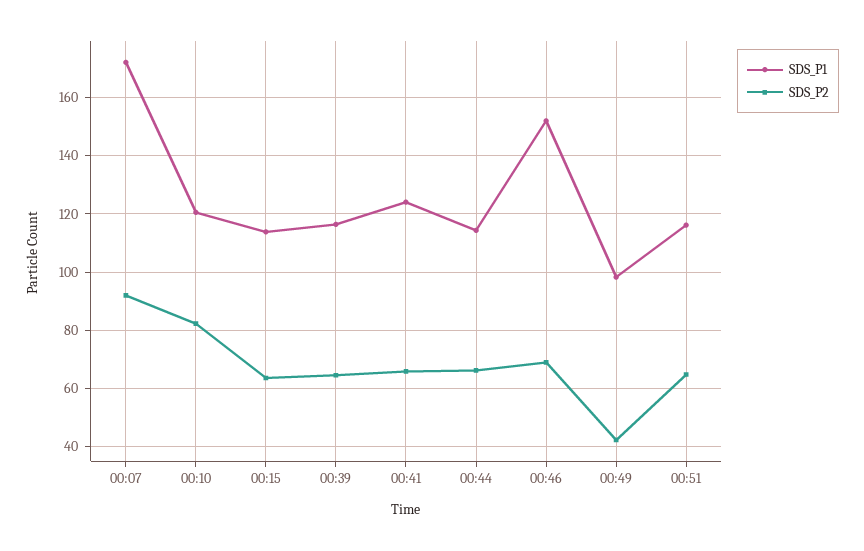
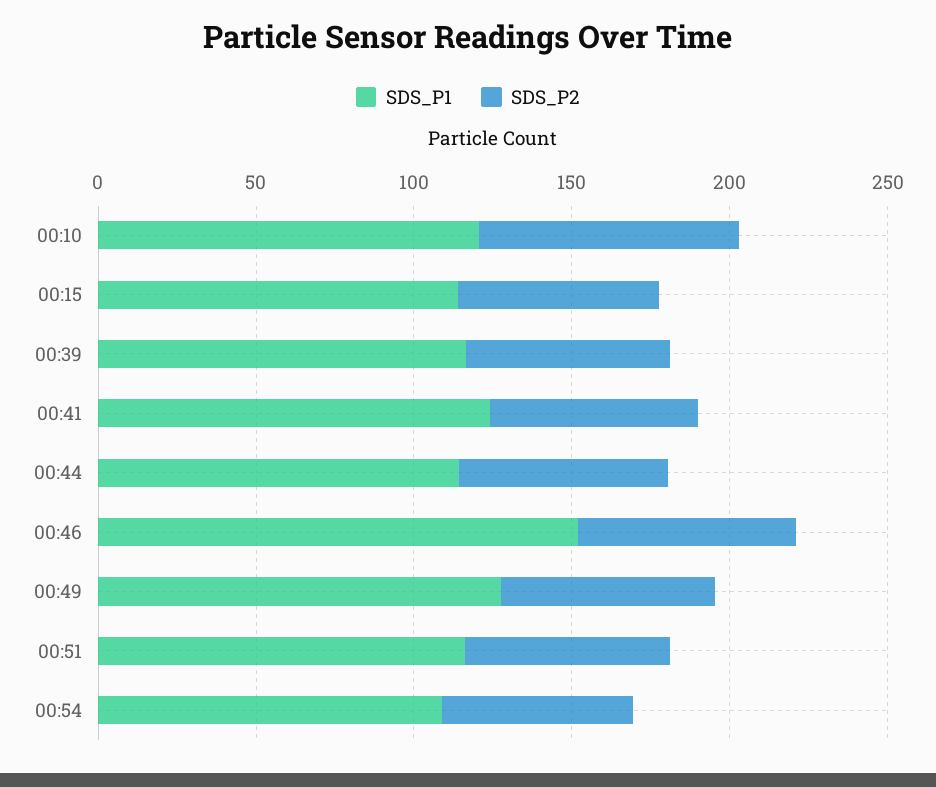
SDS_P1, 00:07: 172.5 -> none
SDS_P2, 00:07: 92.5 -> none
SDS_P1, 00:49: 97.5 -> 130
SDS_P2, 00:49: 42.5 -> 70
SDS_P1, 00:54: none -> 110
SDS_P2, 00:54: none -> 60

